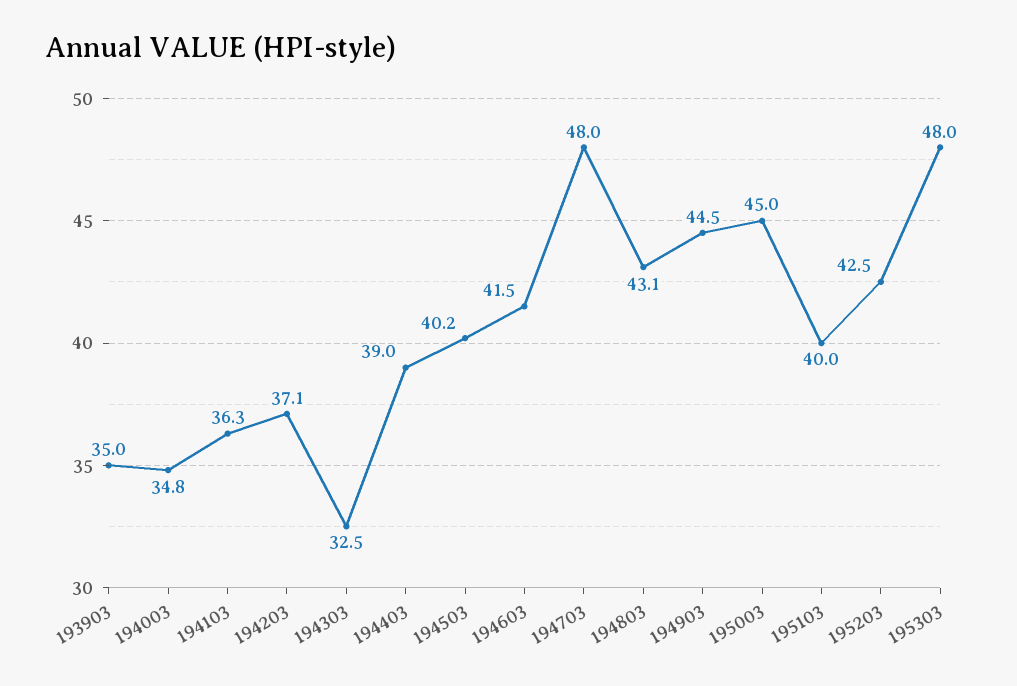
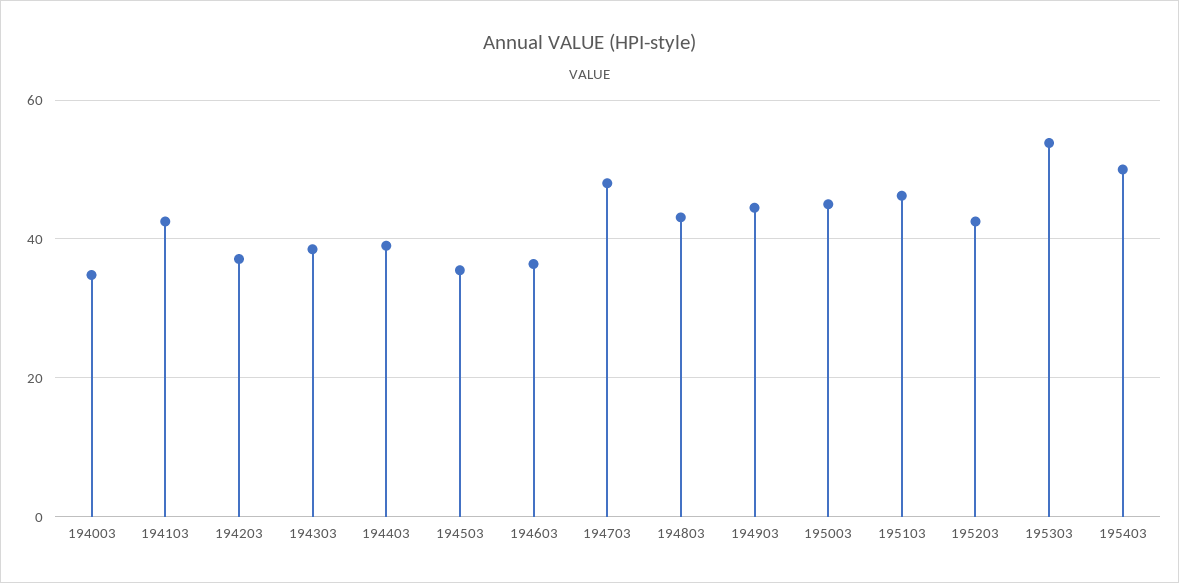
193903: 35 -> none
194103: 36.3 -> 42
194303: 32.5 -> 38
194503: 40.2 -> 36
194603: 41.5 -> 36
195103: 40 -> 46
195303: 48 -> 54
195403: none -> 50

